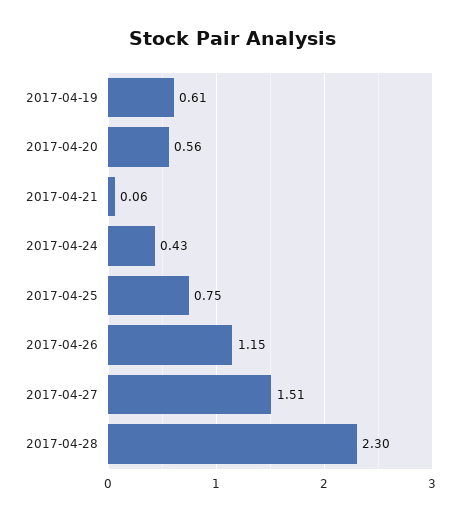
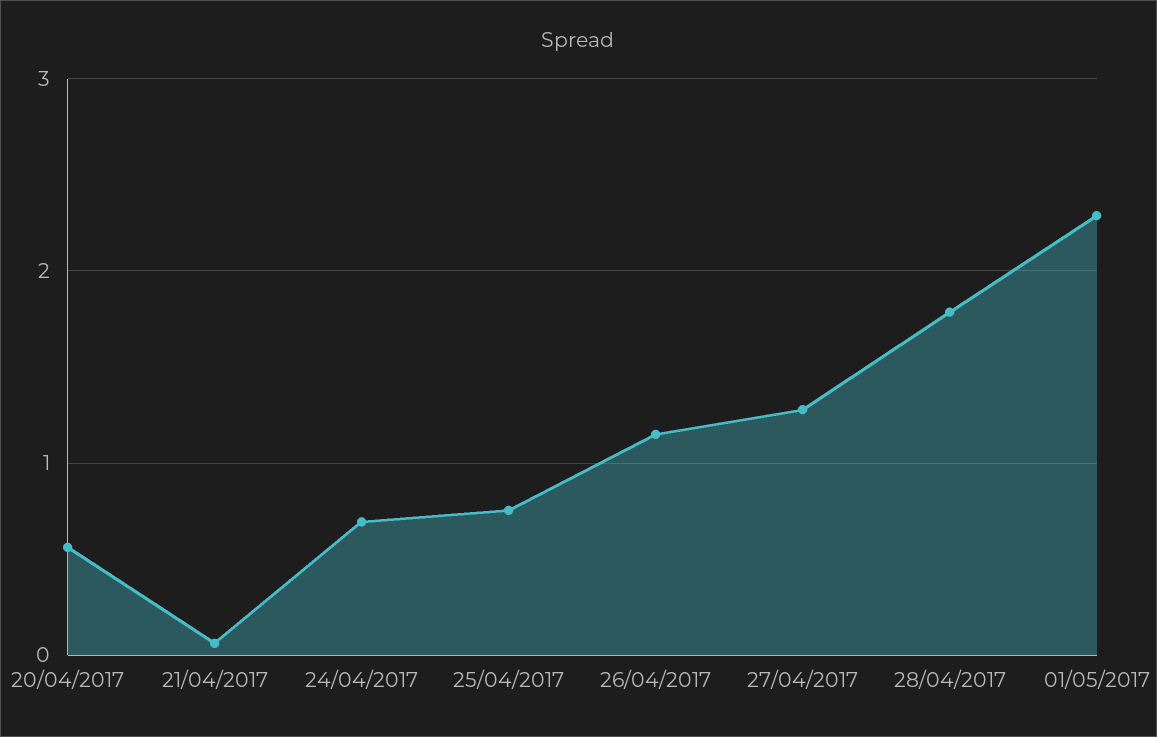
2017-04-19: 0.61 -> none
2017-04-24: 0.43 -> 0.7
2017-04-27: 1.51 -> 1.3
2017-04-28: 2.3 -> 1.8
01/05/2017: none -> 2.3

